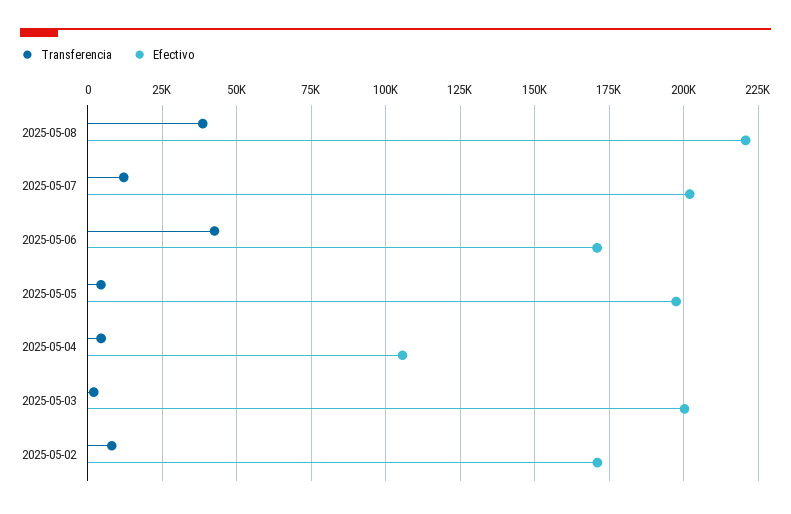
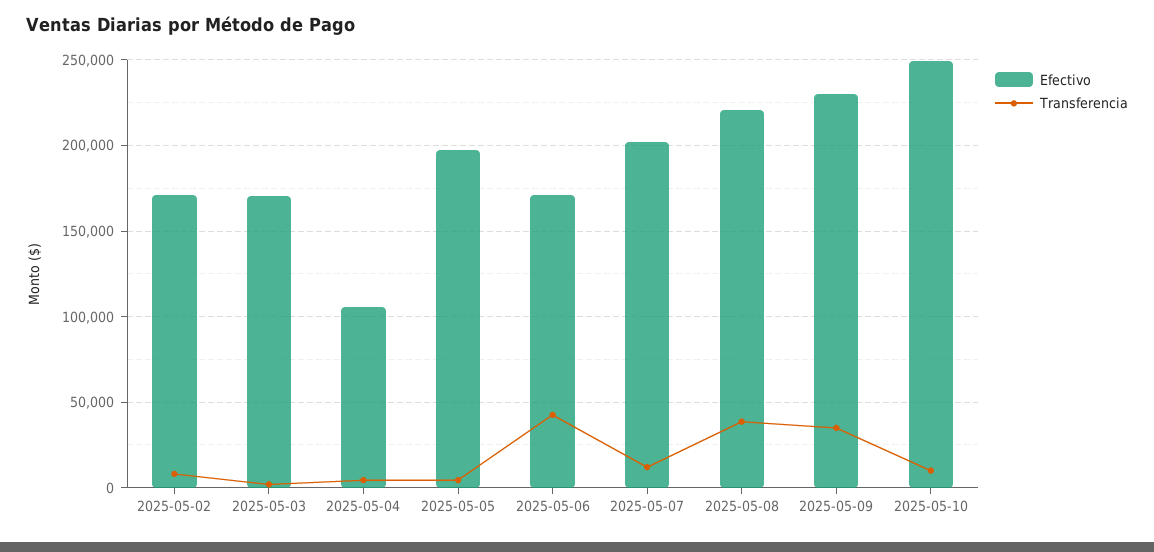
Efectivo, 2025-05-03: 200000 -> 170000
Efectivo, 2025-05-09: none -> 230000
Transferencia, 2025-05-09: none -> 35000
Efectivo, 2025-05-10: none -> 250000
Transferencia, 2025-05-10: none -> 10000

